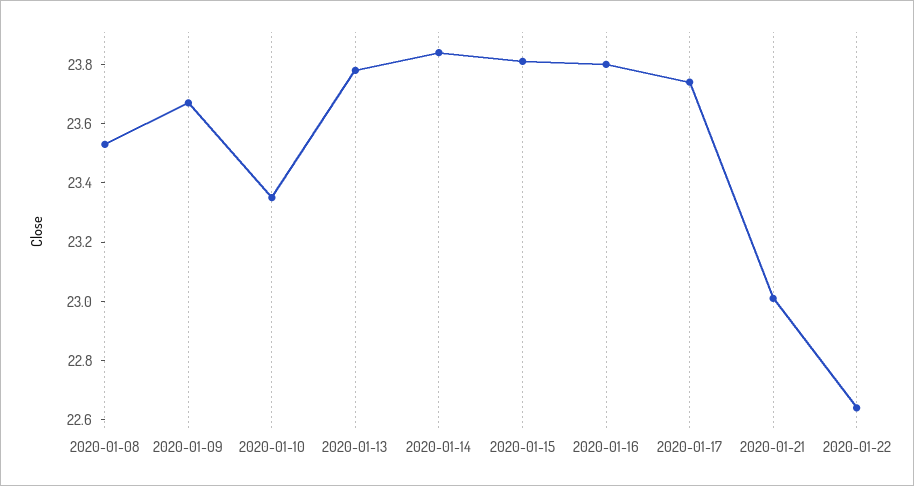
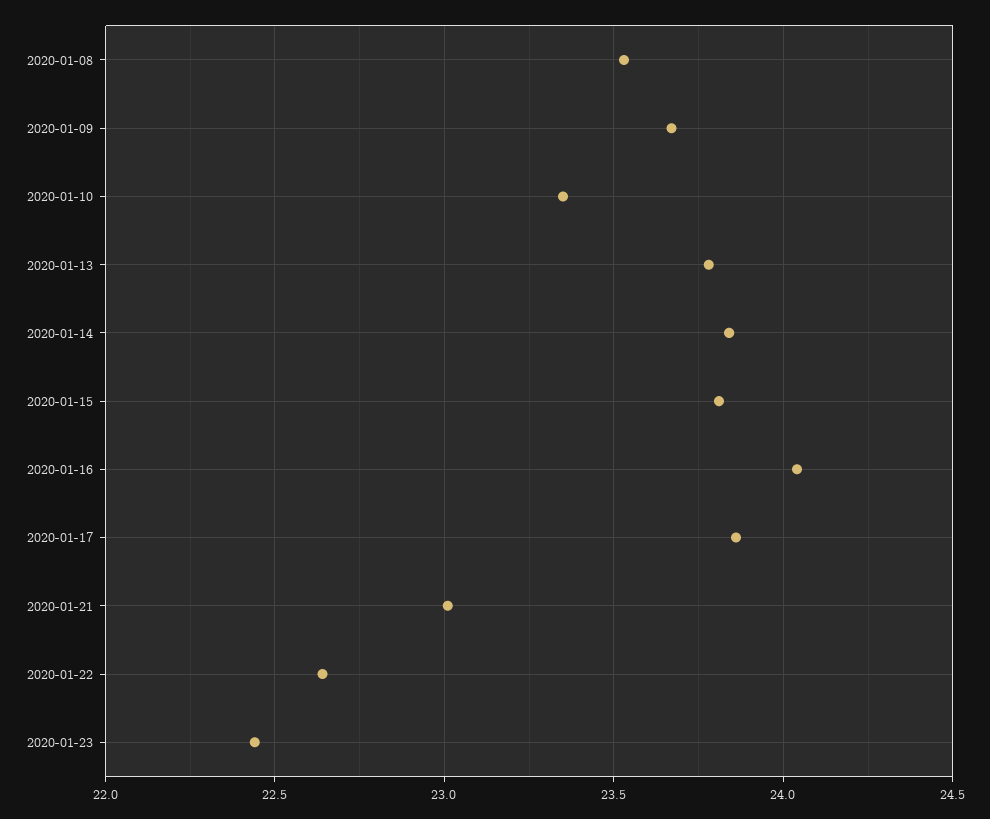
2020-01-16: 23.8 -> 24.05
2020-01-17: 23.75 -> 23.85
2020-01-23: none -> 22.45

